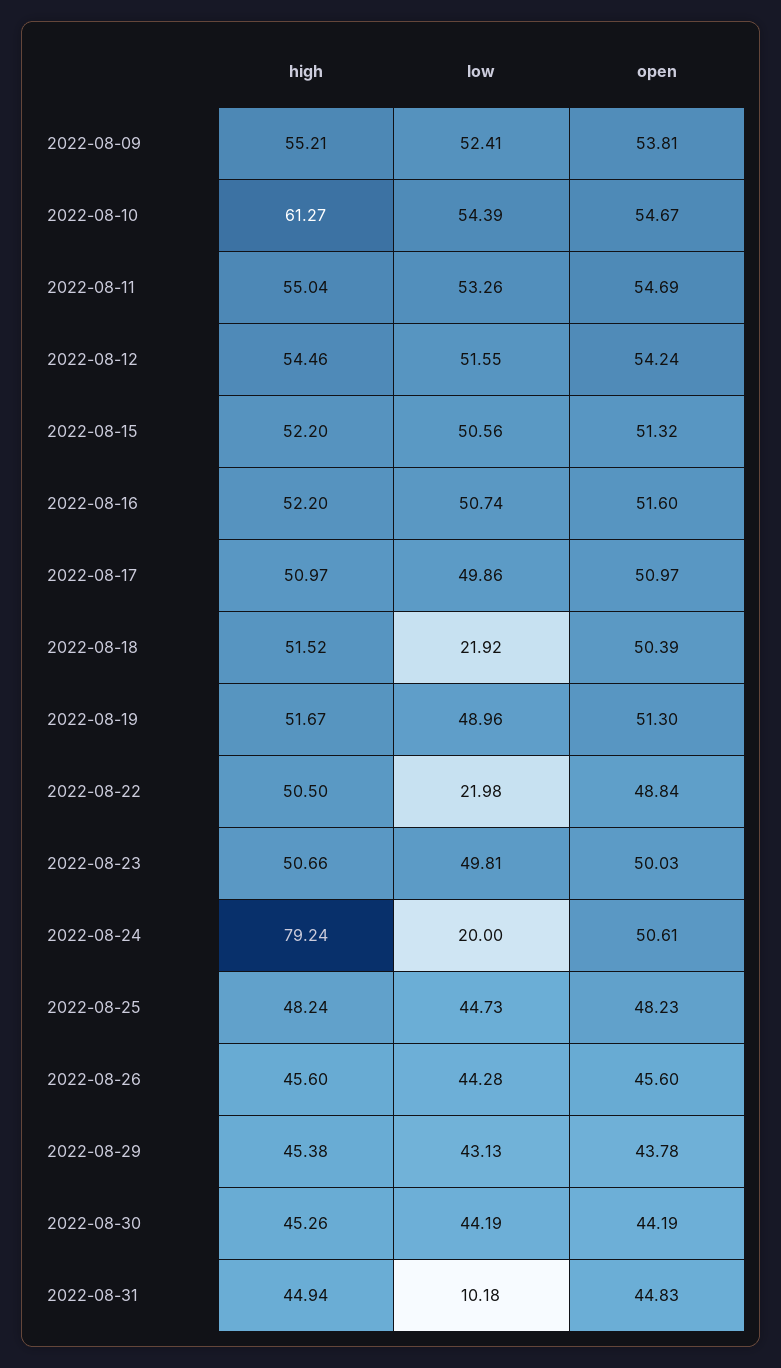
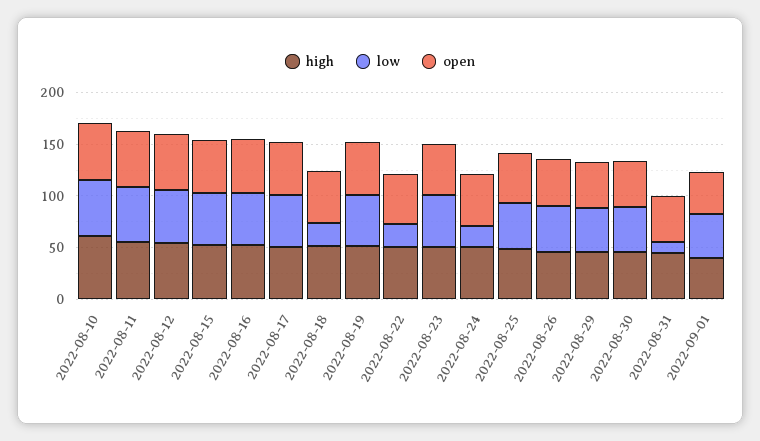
high, 2022-08-09: 55.21 -> none
low, 2022-08-09: 52.41 -> none
open, 2022-08-09: 53.81 -> none
high, 2022-08-24: 79.24 -> 50
high, 2022-09-01: none -> 40
low, 2022-09-01: none -> 40
open, 2022-09-01: none -> 40

